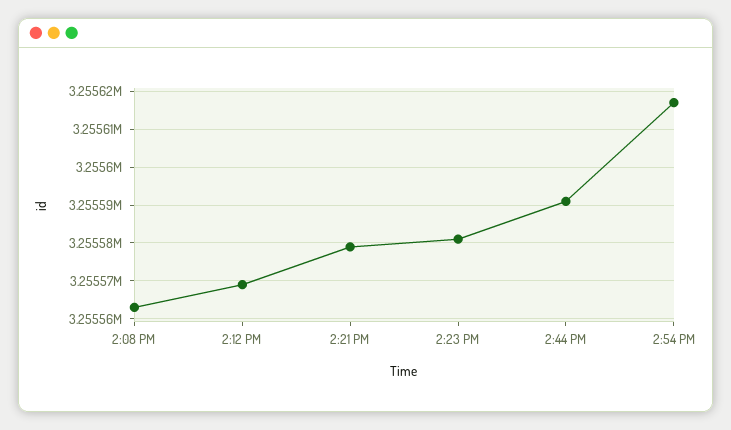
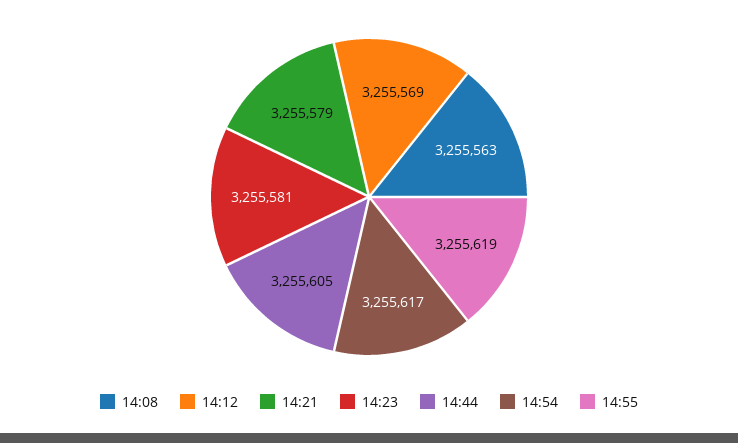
2:44 PM: 3255590 -> 3255605
14:55: none -> 3255619

